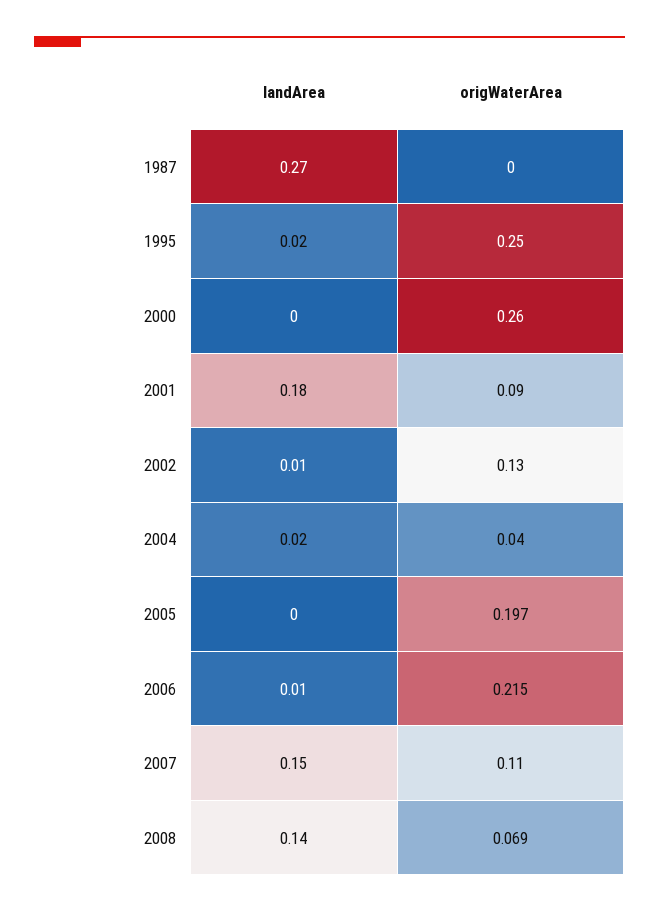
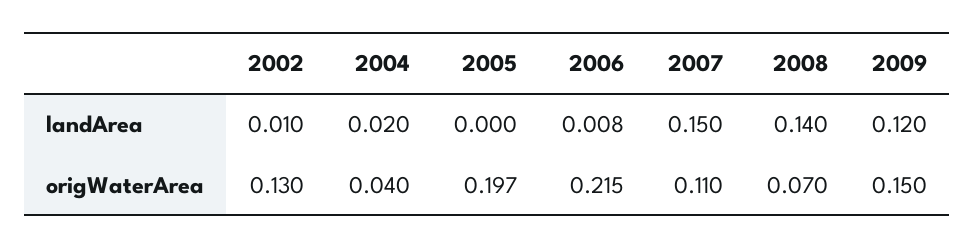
landArea, 1987: 0.27 -> none
origWaterArea, 1987: 0 -> none
landArea, 1995: 0.02 -> none
origWaterArea, 1995: 0.25 -> none
landArea, 2000: 0 -> none
origWaterArea, 2000: 0.26 -> none
landArea, 2001: 0.18 -> none
origWaterArea, 2001: 0.09 -> none
landArea, 2006: 0.01 -> 0.008
origWaterArea, 2008: 0.069 -> 0.07
landArea, 2009: none -> 0.12
origWaterArea, 2009: none -> 0.15

